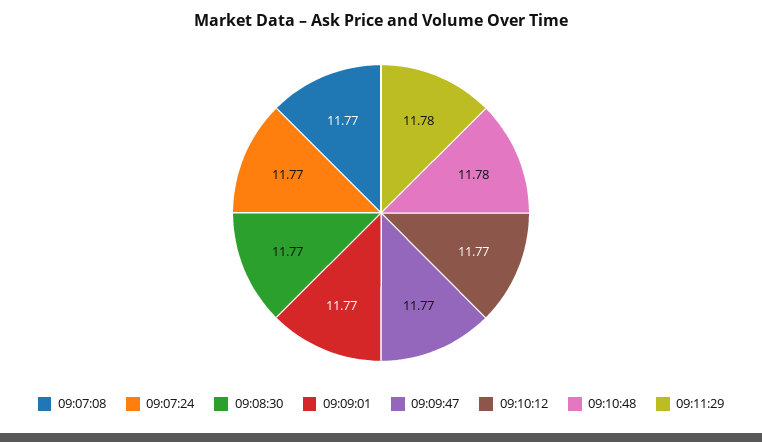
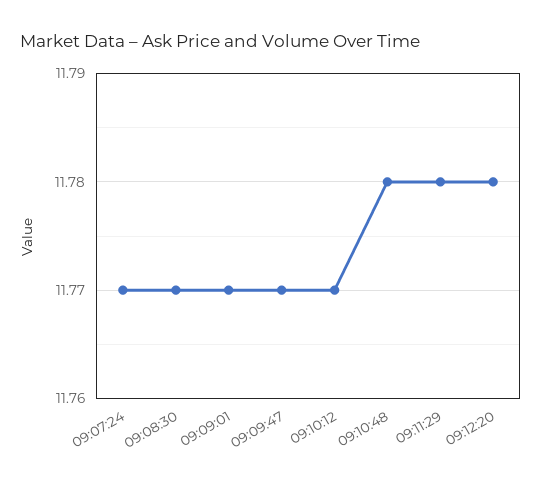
09:07:08: 11.77 -> none
09:12:20: none -> 11.78

